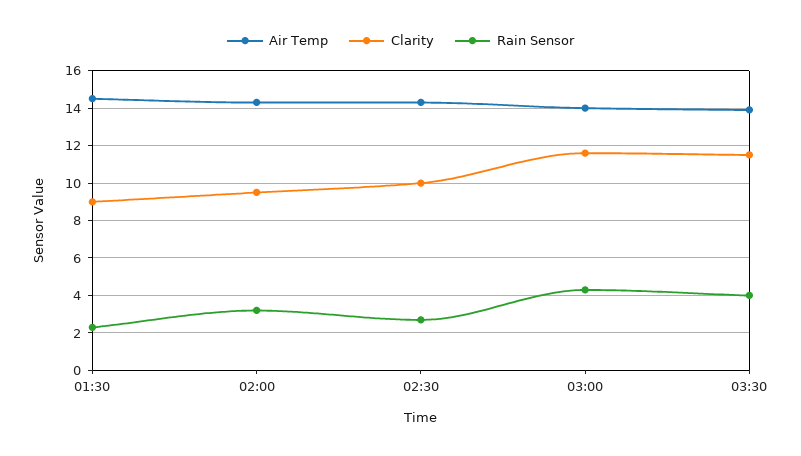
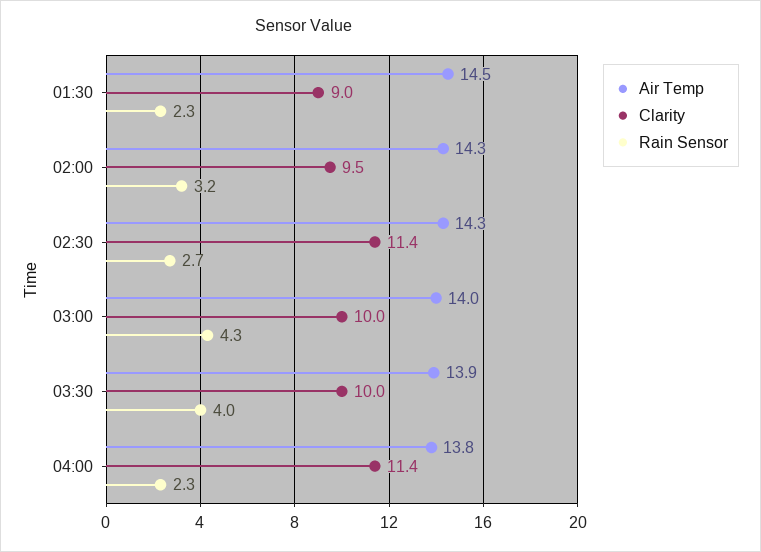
Clarity, 02:30: 10 -> 11.4
Clarity, 03:00: 11.5 -> 10
Clarity, 03:30: 11.5 -> 10
Air Temp, 04:00: none -> 13.8
Clarity, 04:00: none -> 11.4
Rain Sensor, 04:00: none -> 2.3

